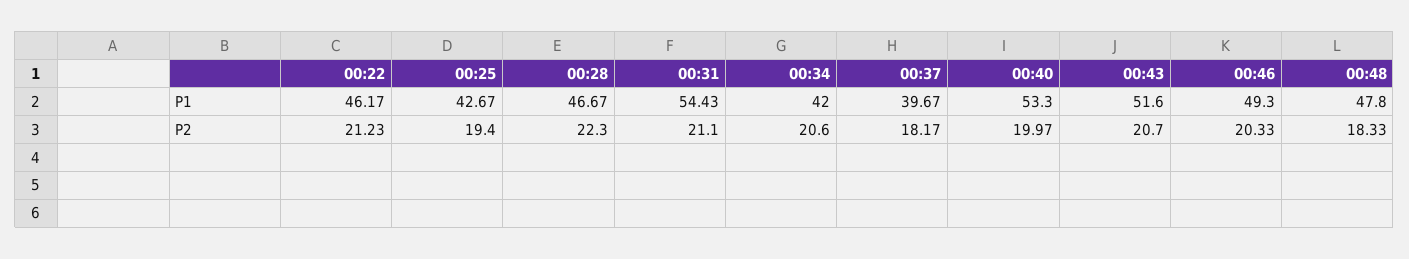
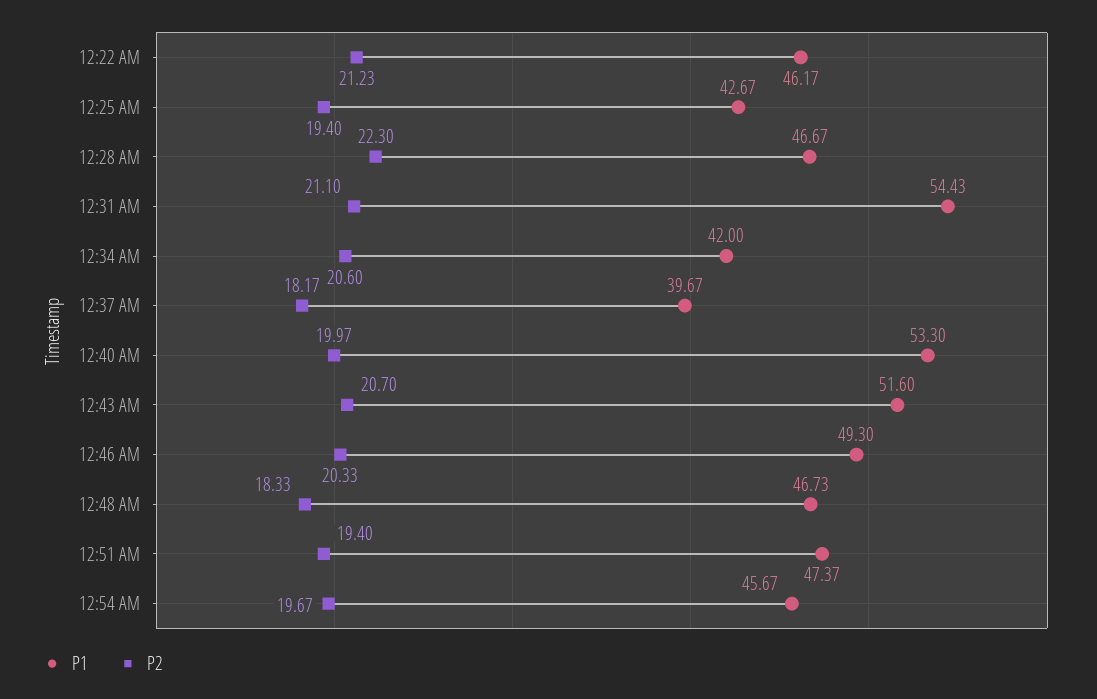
P1, 00:48: 47.8 -> 46.73
P1, 12:51 AM: none -> 47.37
P2, 12:51 AM: none -> 19.4
P1, 12:54 AM: none -> 45.67
P2, 12:54 AM: none -> 19.67

